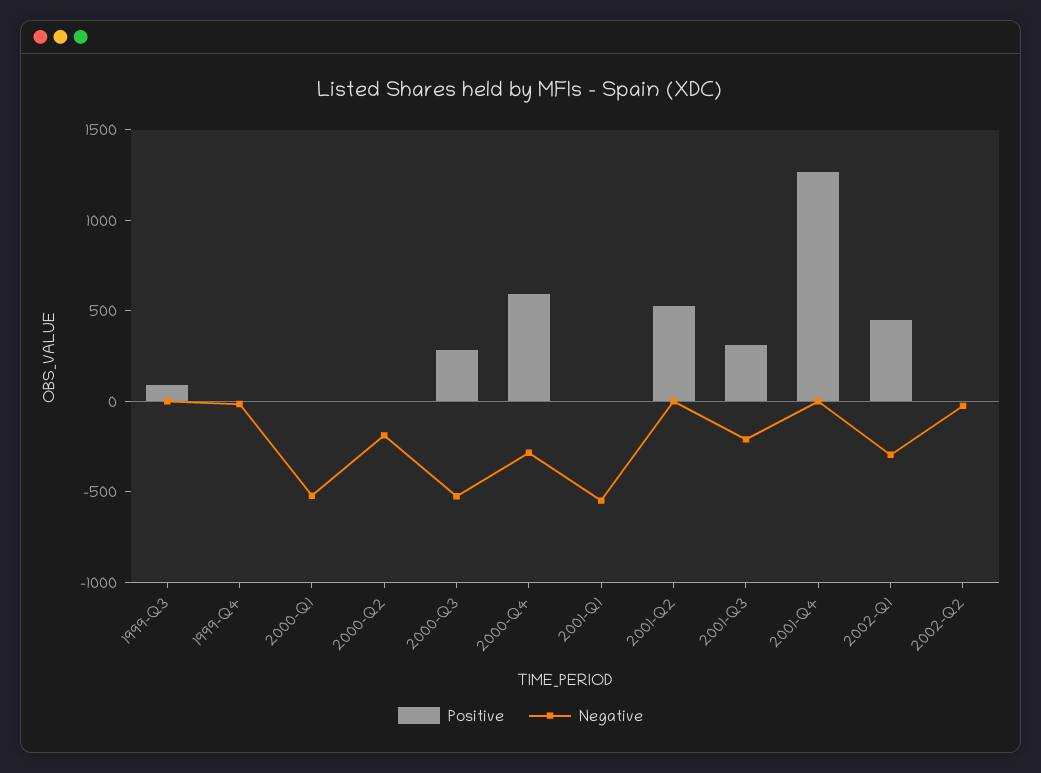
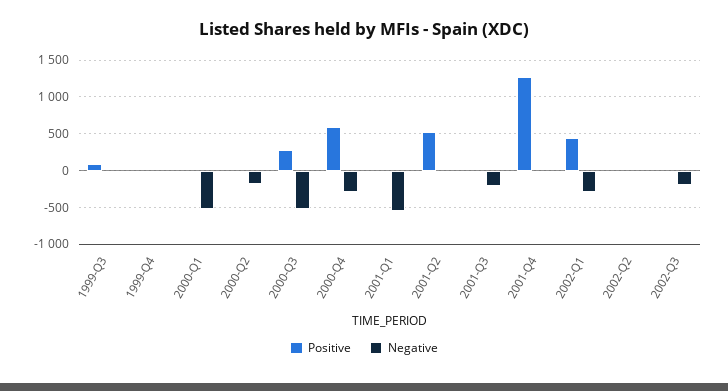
Positive, 2001-Q3: 300 -> 0
Positive, 2002-Q3: none -> 0
Negative, 2002-Q3: none -> -200

